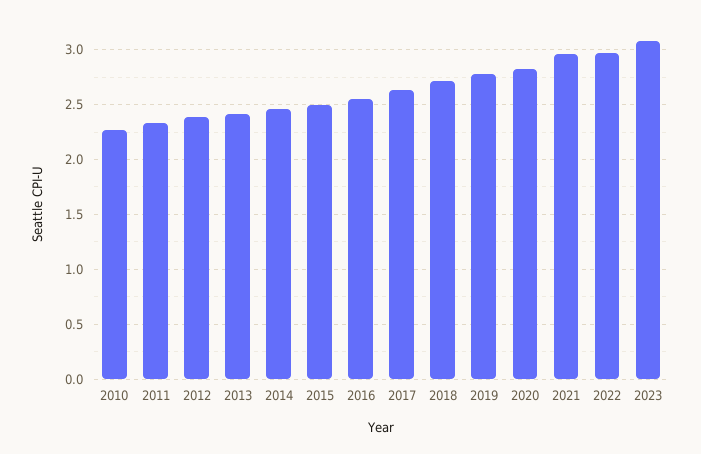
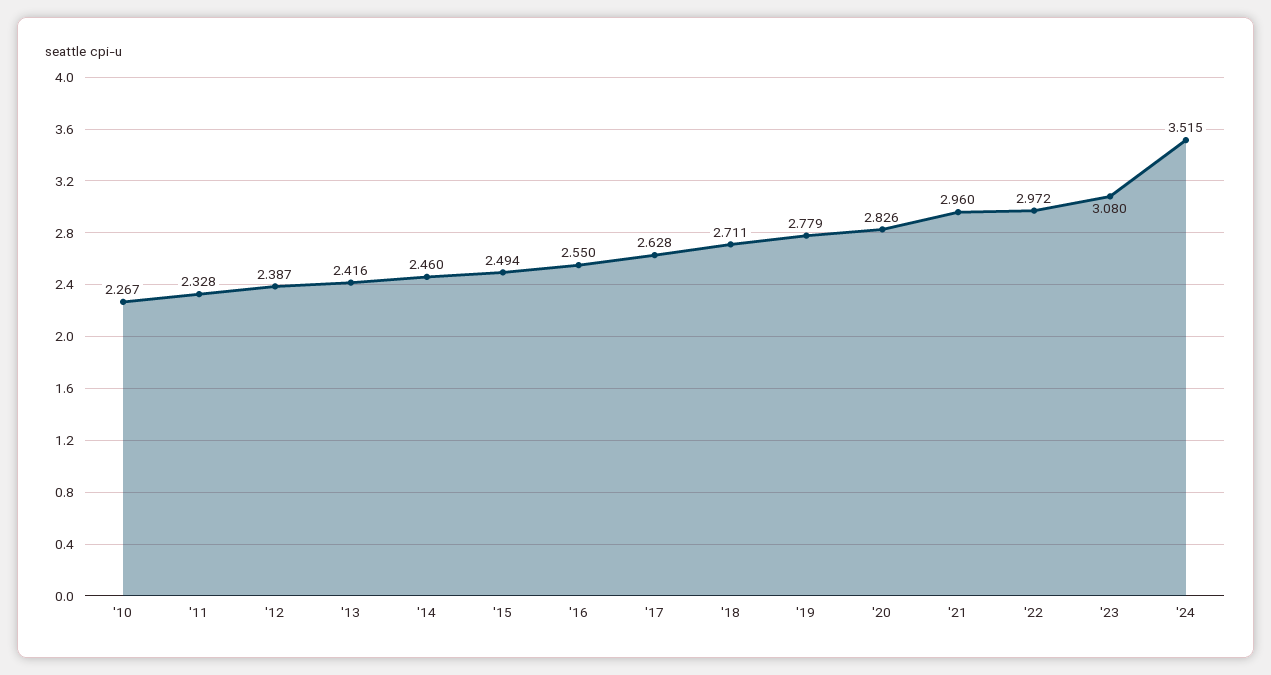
'24: none -> 3.515

